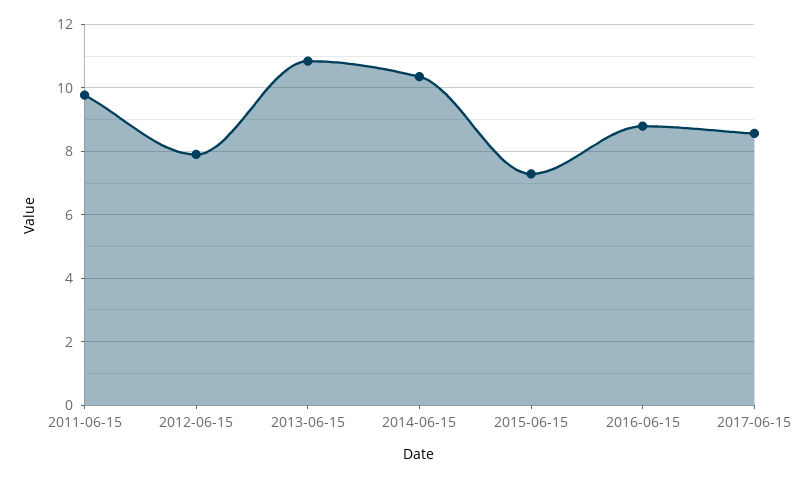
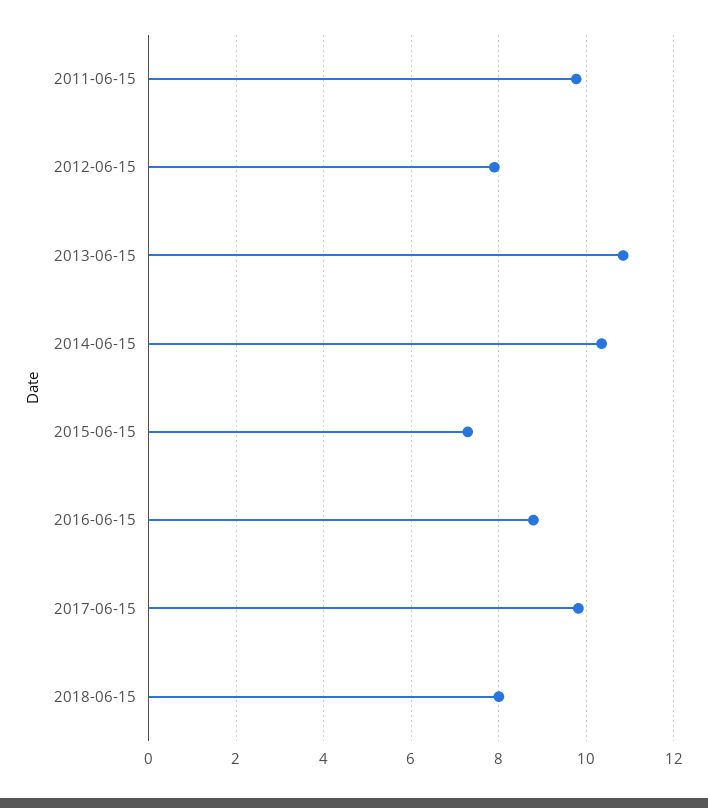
2017-06-15: 8.6 -> 9.8
2018-06-15: none -> 8

